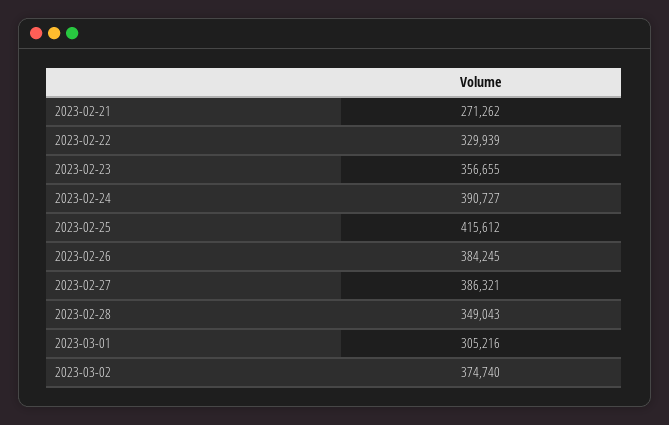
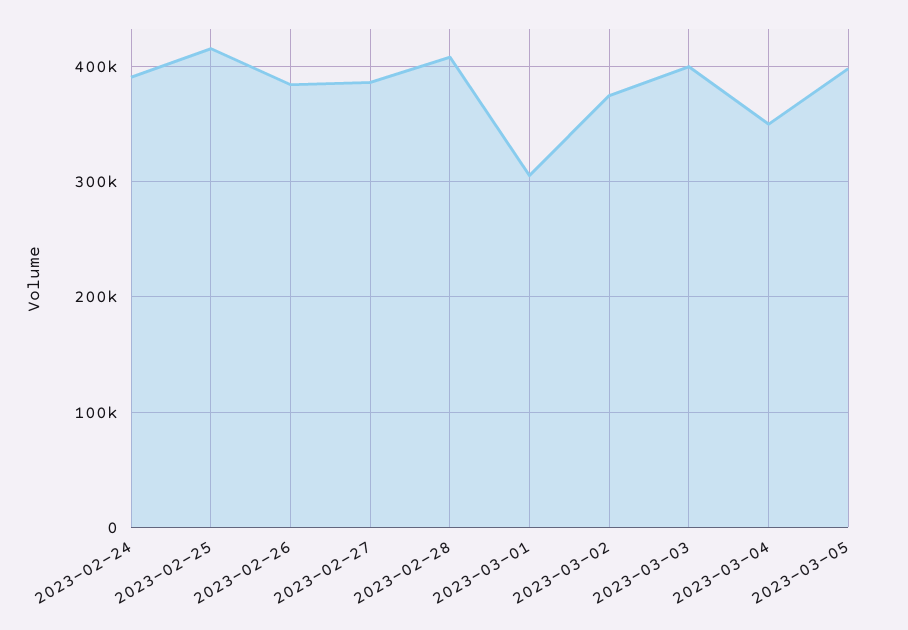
2023-02-21: 271262 -> none
2023-02-22: 329939 -> none
2023-02-23: 356655 -> none
2023-02-28: 349043 -> 410000
2023-03-03: none -> 400000
2023-03-04: none -> 350000
2023-03-05: none -> 400000

